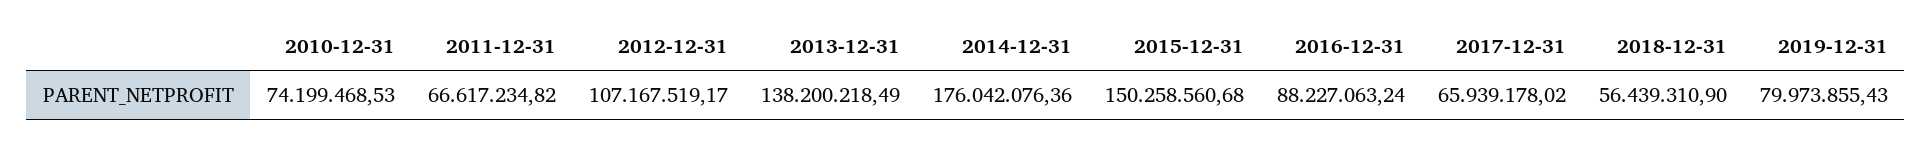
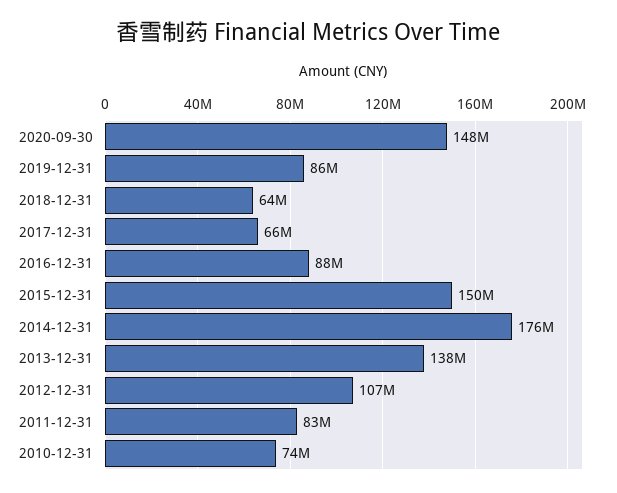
2011-12-31: 66617234.82 -> 83000000
2018-12-31: 56439310.9 -> 64000000
2019-12-31: 79973855.43 -> 86000000
2020-09-30: none -> 148000000

